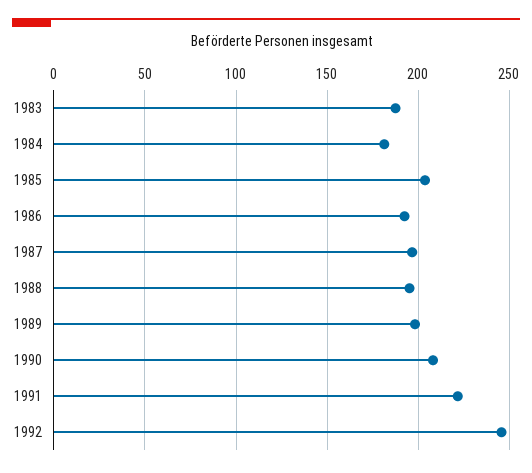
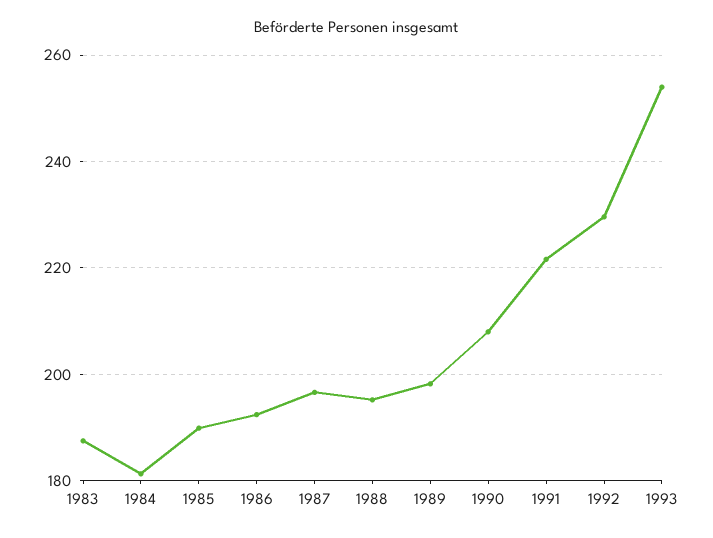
1985: 205 -> 190
1992: 245 -> 230
1993: none -> 254

